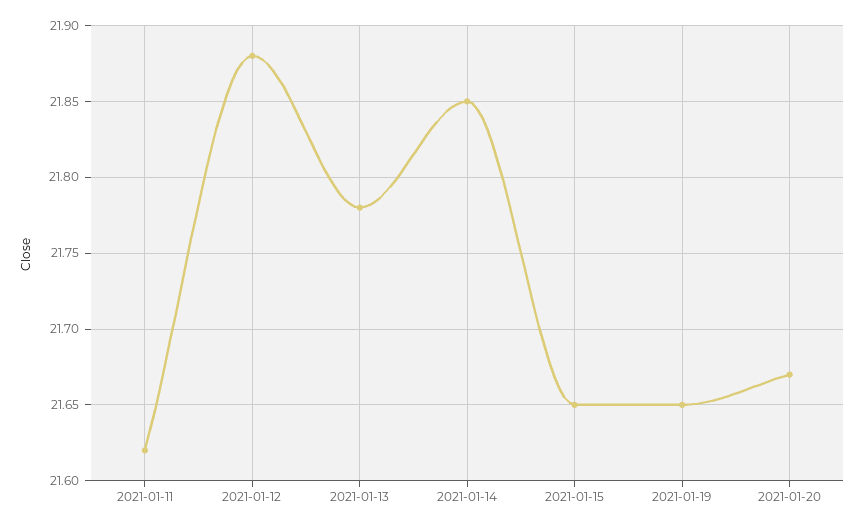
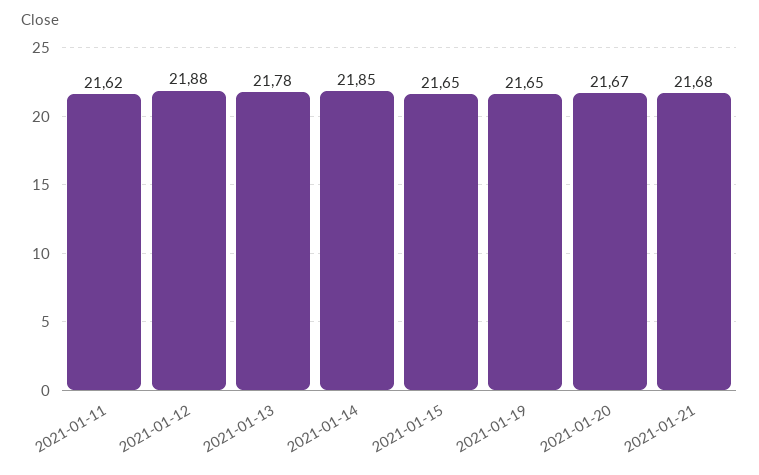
2021-01-21: none -> 21.68

